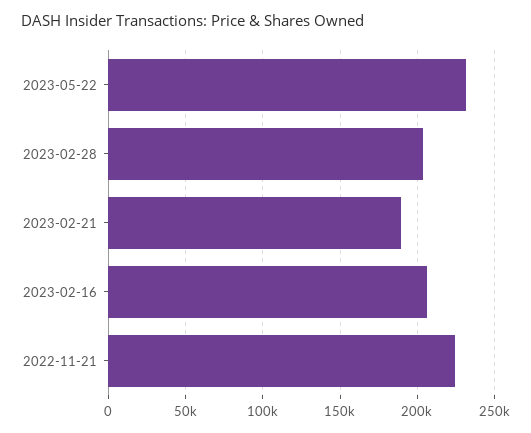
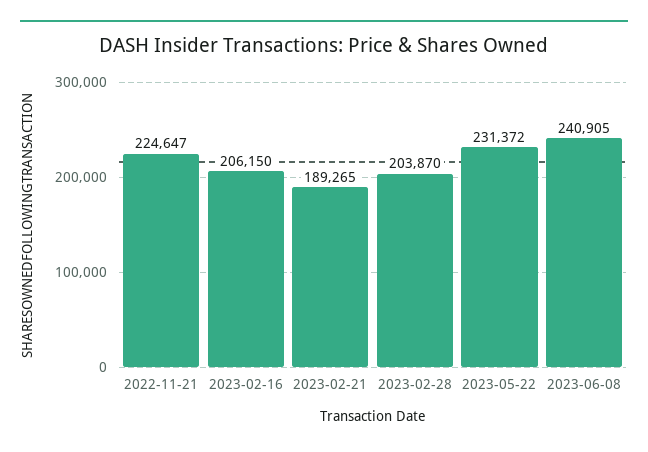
2023-06-08: none -> 240905

